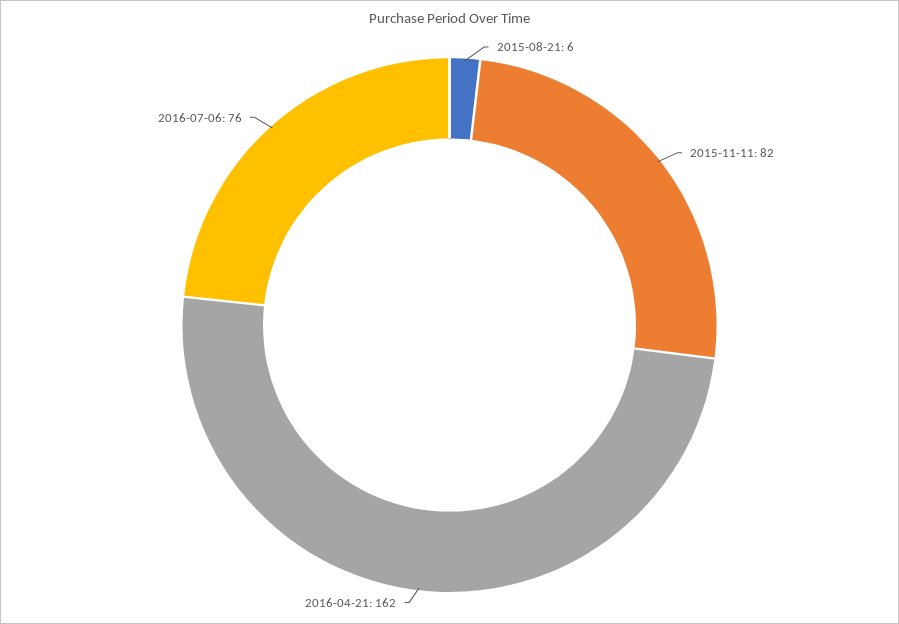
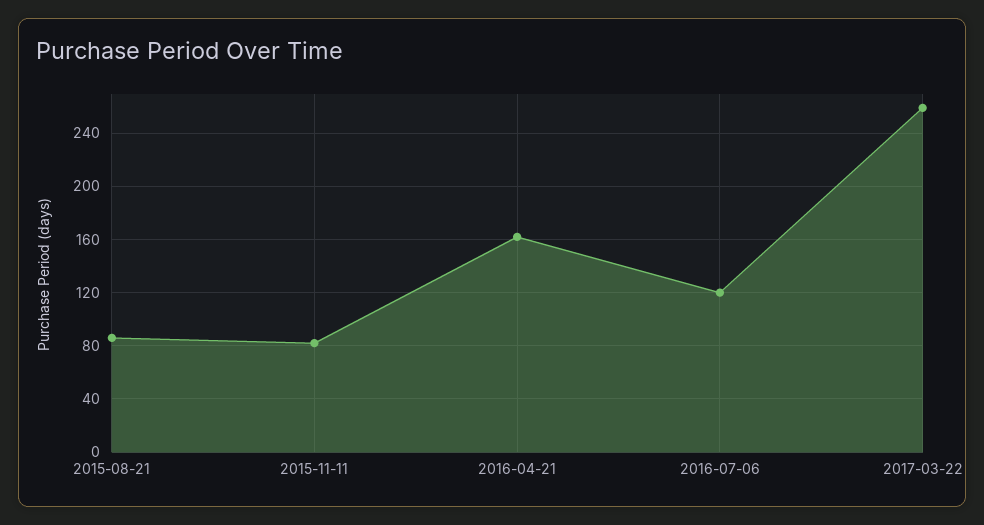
2015-08-21: 6 -> 85
2016-07-06: 76 -> 120
2017-03-22: none -> 260

